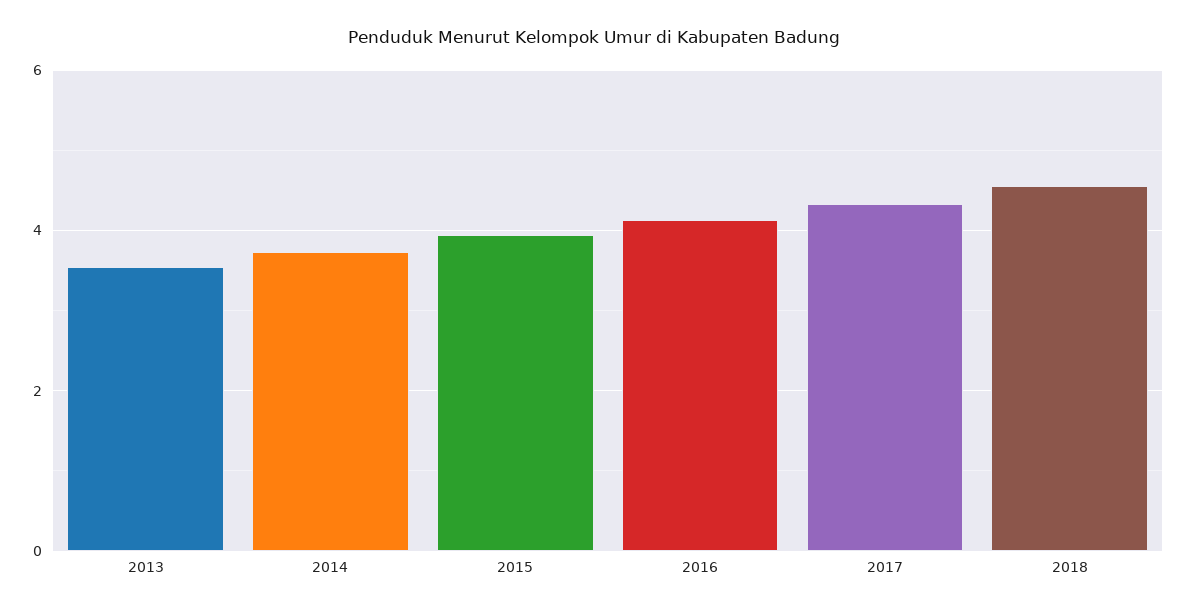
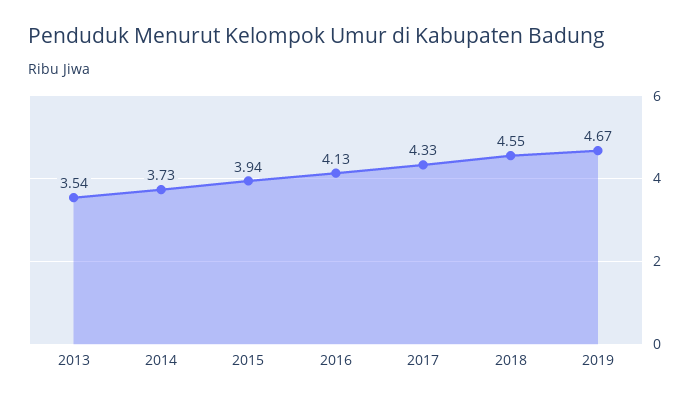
2019: none -> 4.67

